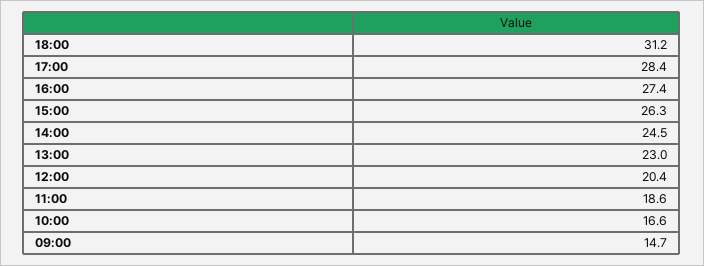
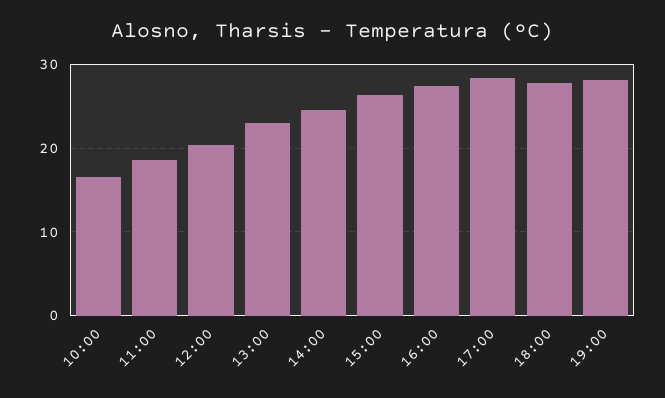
18:00: 31.2 -> 28
09:00: 14.7 -> none
19:00: none -> 28

